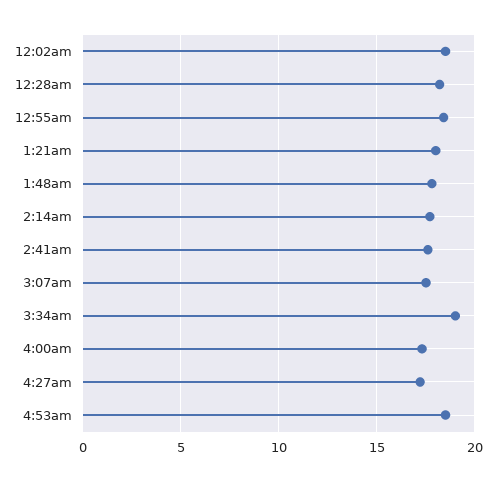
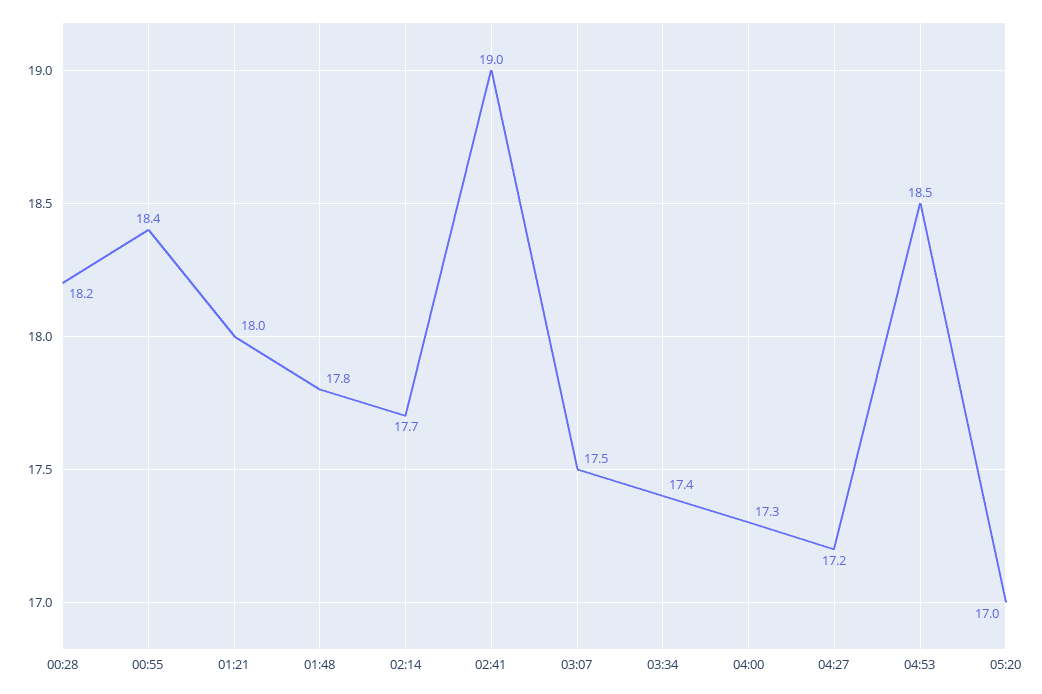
12:02am: 18.5 -> none
2:41am: 17.5 -> 19
3:34am: 19 -> 17.4
05:20: none -> 17

